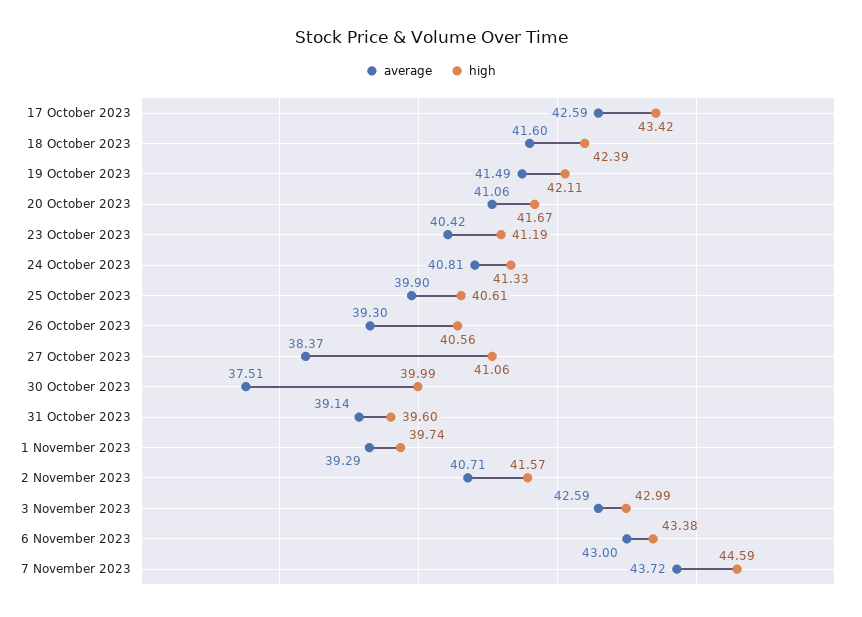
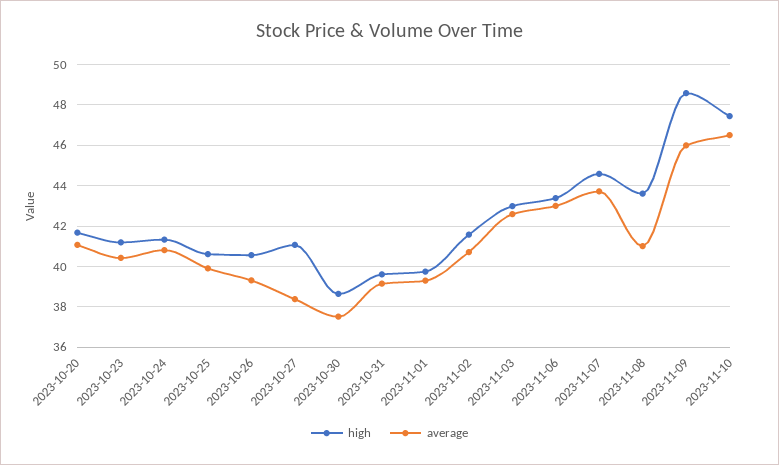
average, 17 October 2023: 42.59 -> none
high, 17 October 2023: 43.42 -> none
average, 18 October 2023: 41.6 -> none
high, 18 October 2023: 42.39 -> none
average, 19 October 2023: 41.49 -> none
high, 19 October 2023: 42.11 -> none
high, 30 October 2023: 39.99 -> 38.5
high, 2023-11-08: none -> 43.5
average, 2023-11-08: none -> 41
high, 2023-11-09: none -> 48.5
average, 2023-11-09: none -> 46
high, 2023-11-10: none -> 47.5
average, 2023-11-10: none -> 46.5

